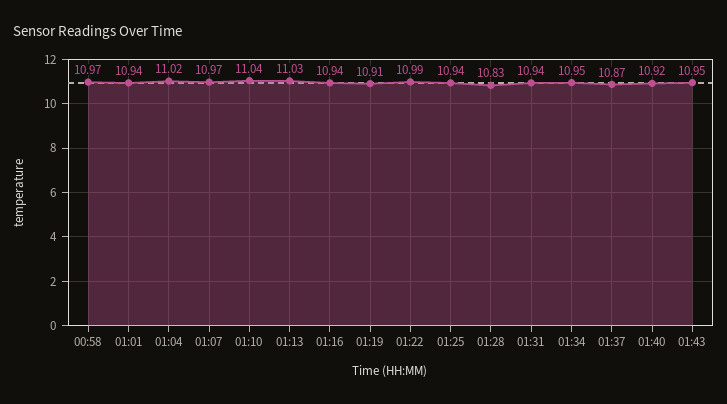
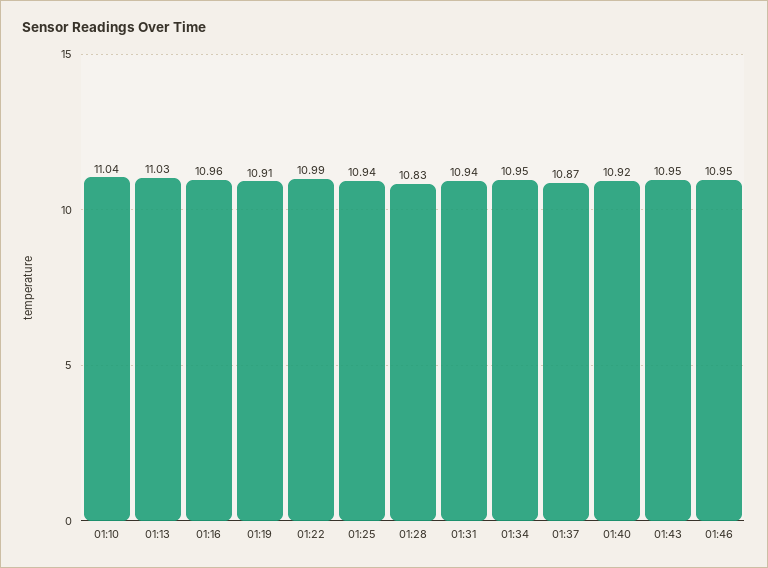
00:58: 10.97 -> none
01:01: 10.94 -> none
01:04: 11.02 -> none
01:07: 10.97 -> none
01:16: 10.94 -> 10.96
01:46: none -> 10.95

